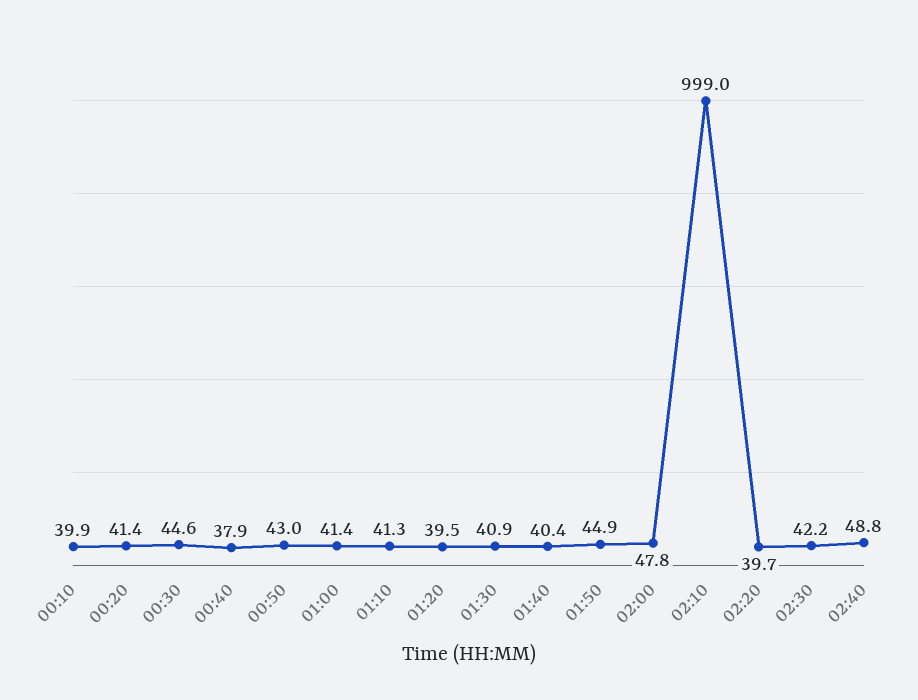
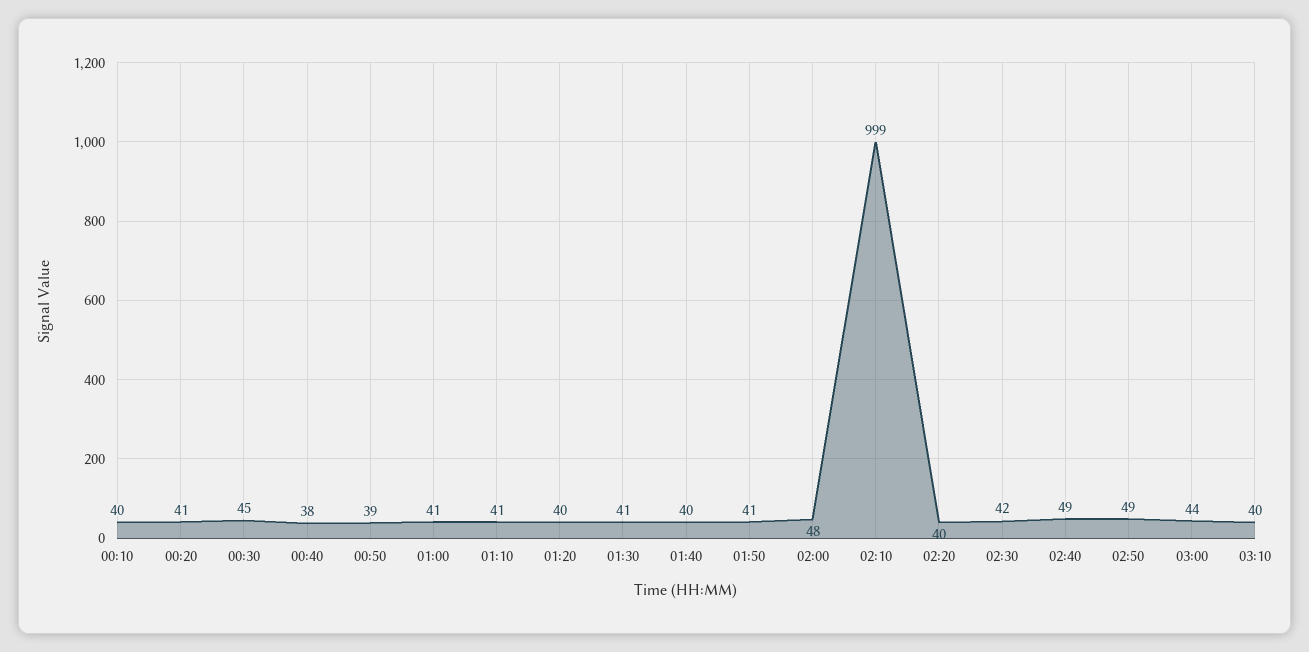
00:50: 43 -> 39
01:50: 44.9 -> 41
02:50: none -> 49
03:00: none -> 44
03:10: none -> 40

